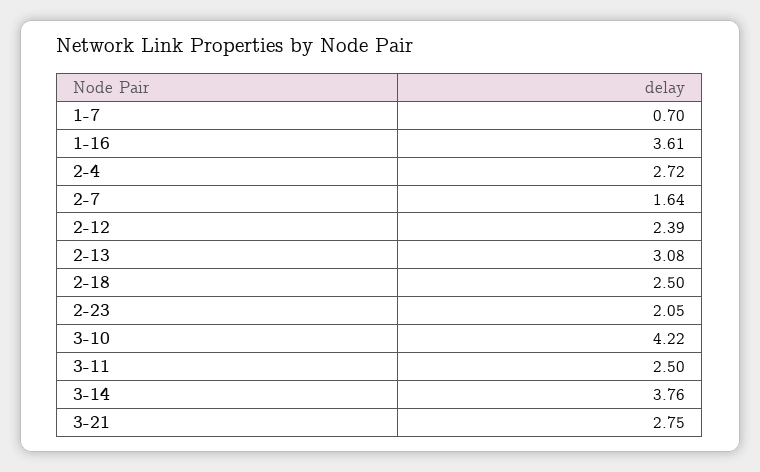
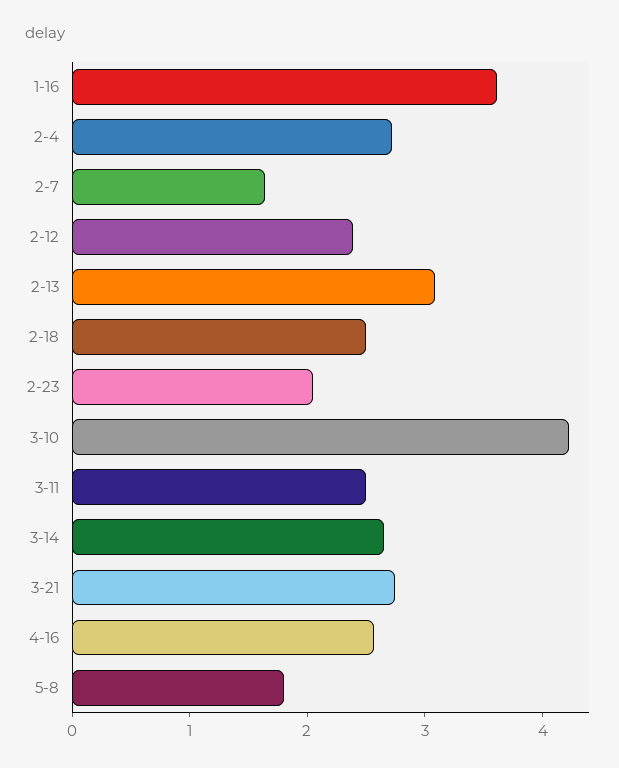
1-7: 0.7 -> none
3-14: 3.76 -> 2.6
4-16: none -> 2.6
5-8: none -> 1.8

